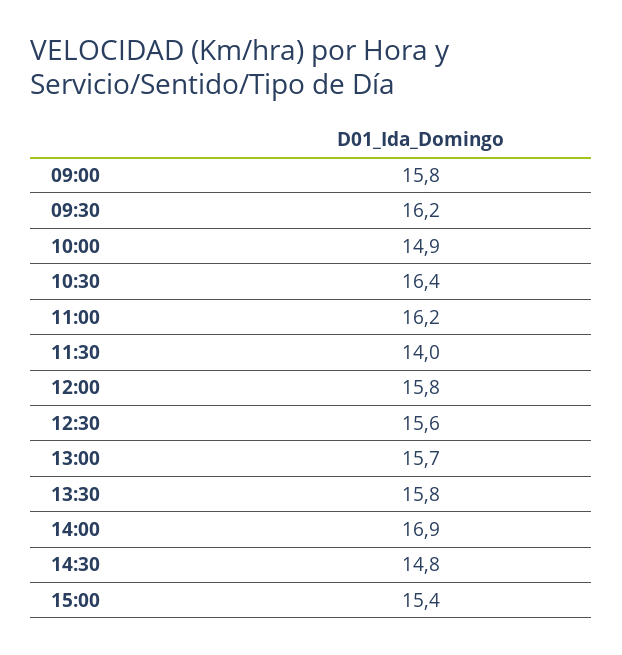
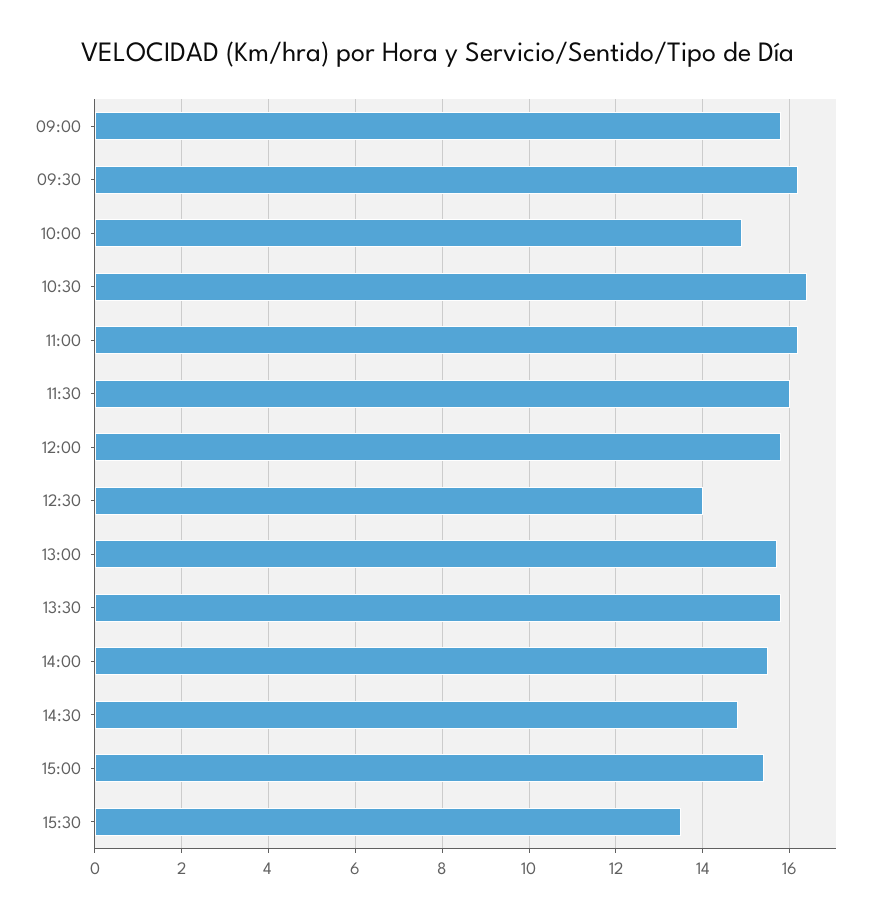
11:30: 14 -> 16
12:30: 15.6 -> 14
14:00: 16.9 -> 15.5
15:30: none -> 13.5

